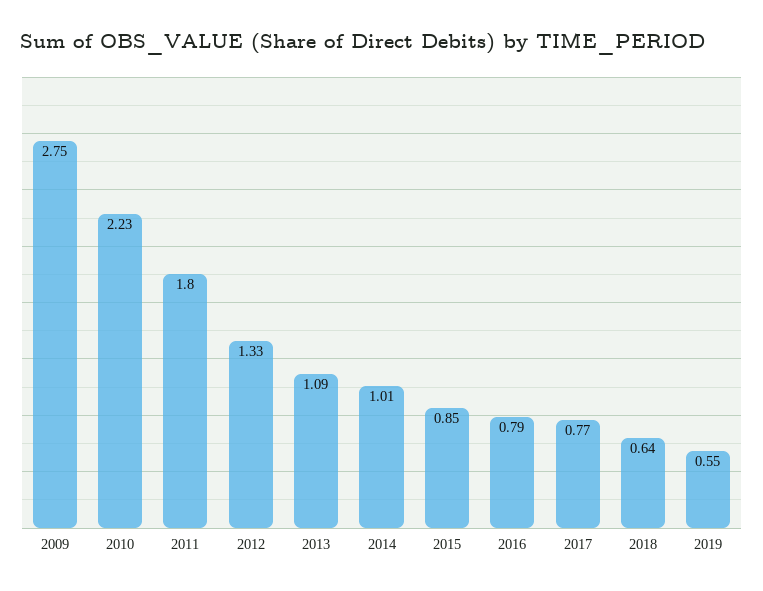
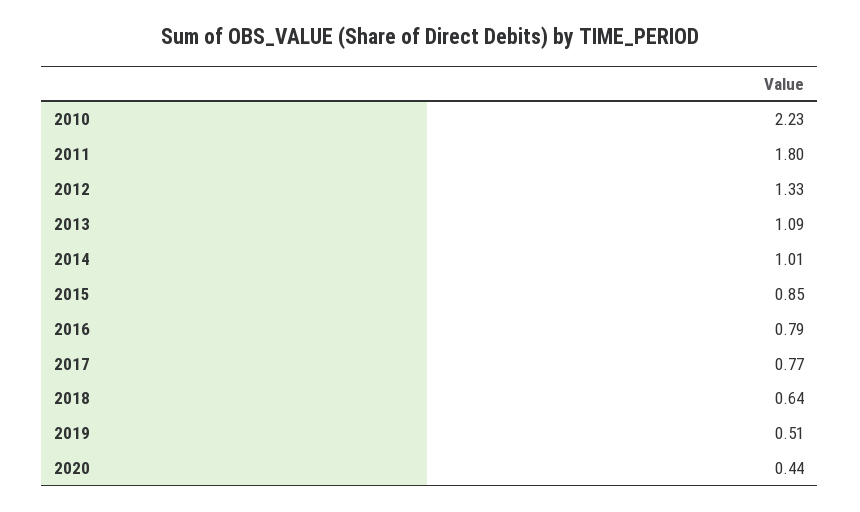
2009: 2.75 -> none
2019: 0.55 -> 0.51
2020: none -> 0.44

